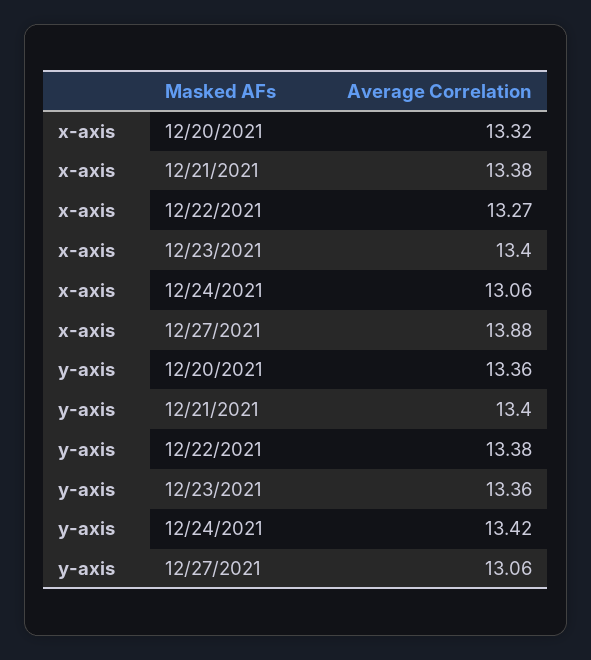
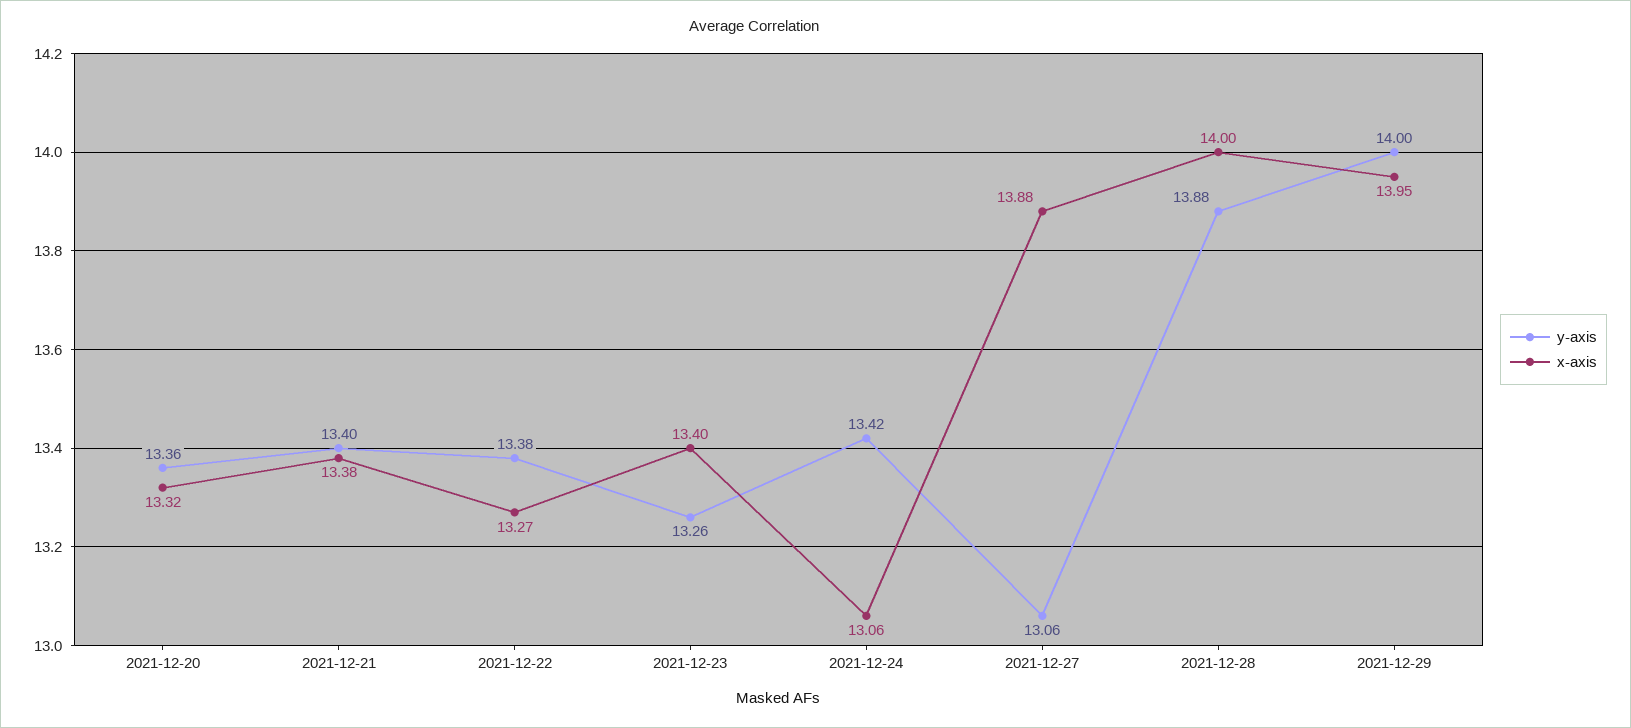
y-axis, 12/23/2021: 13.36 -> 13.26
y-axis, 2021-12-28: none -> 13.88
x-axis, 2021-12-28: none -> 14
y-axis, 2021-12-29: none -> 14
x-axis, 2021-12-29: none -> 13.95

